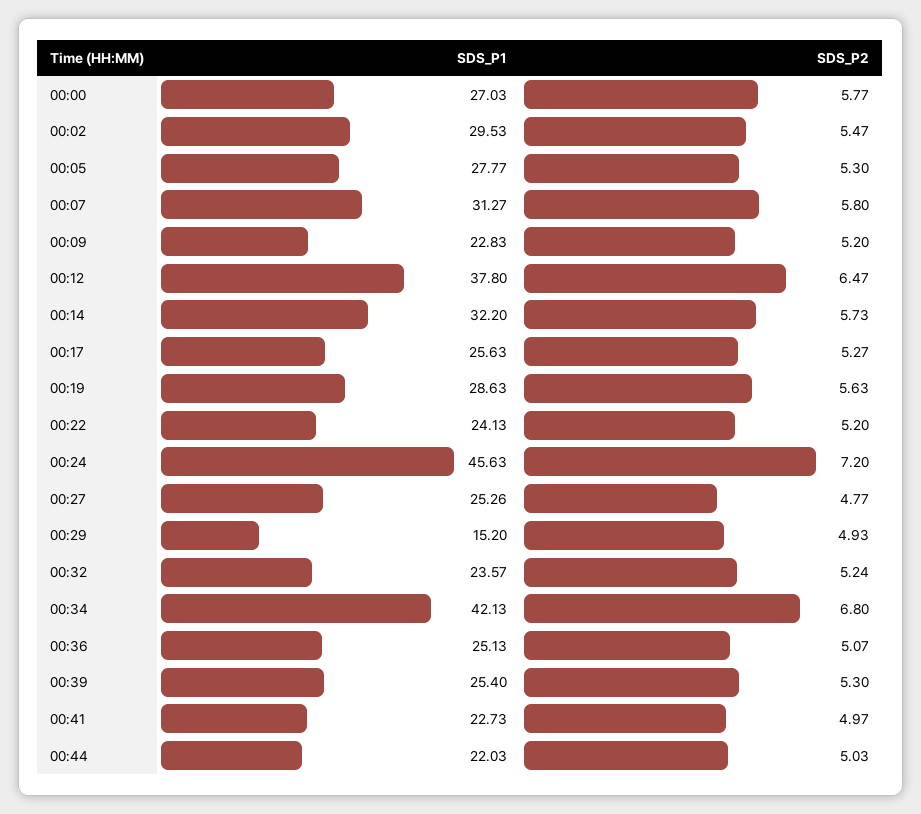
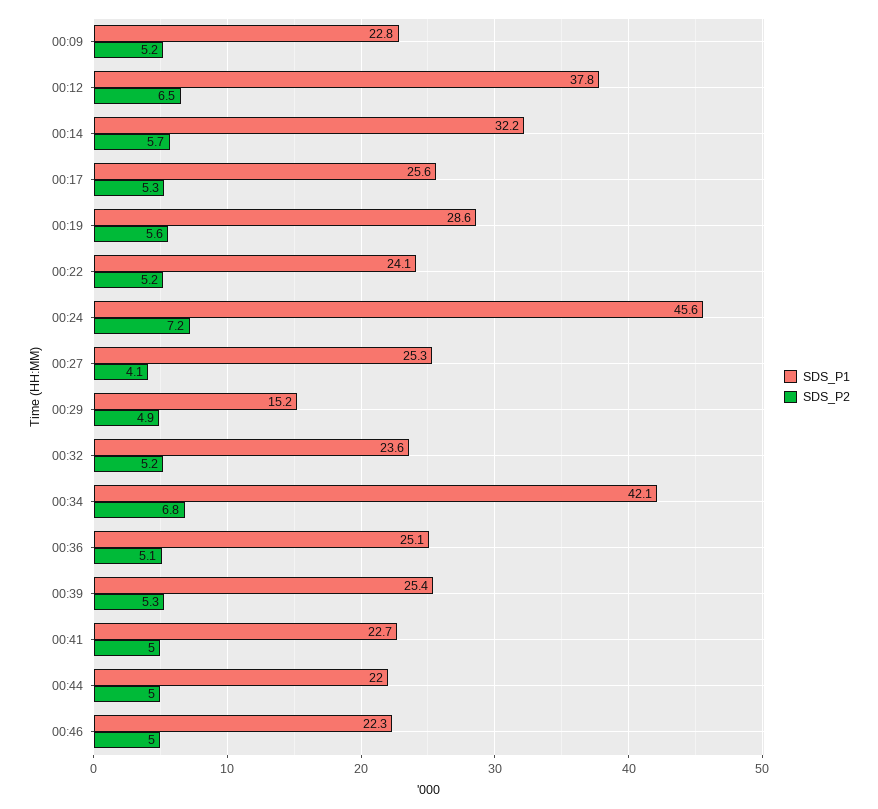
SDS_P1, 00:00: 27.03 -> none
SDS_P2, 00:00: 5.77 -> none
SDS_P1, 00:02: 29.53 -> none
SDS_P2, 00:02: 5.47 -> none
SDS_P1, 00:05: 27.77 -> none
SDS_P2, 00:05: 5.3 -> none
SDS_P1, 00:07: 31.27 -> none
SDS_P2, 00:07: 5.8 -> none
SDS_P2, 00:27: 4.77 -> 4.1
SDS_P1, 00:46: none -> 22.3
SDS_P2, 00:46: none -> 5

